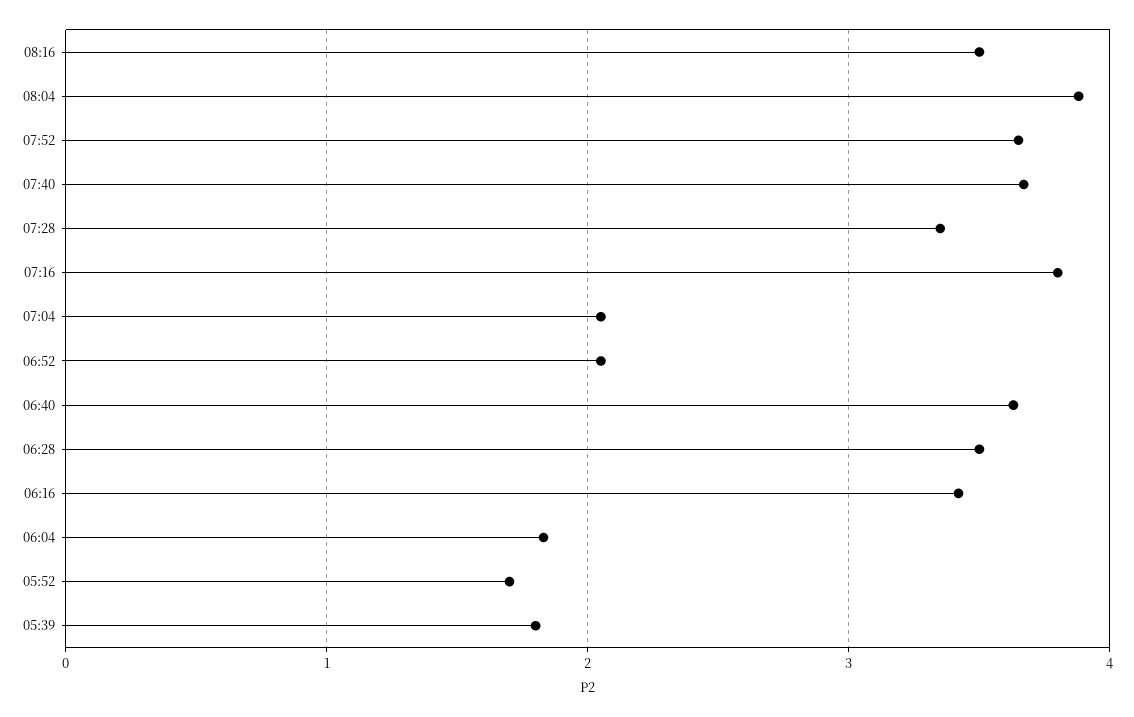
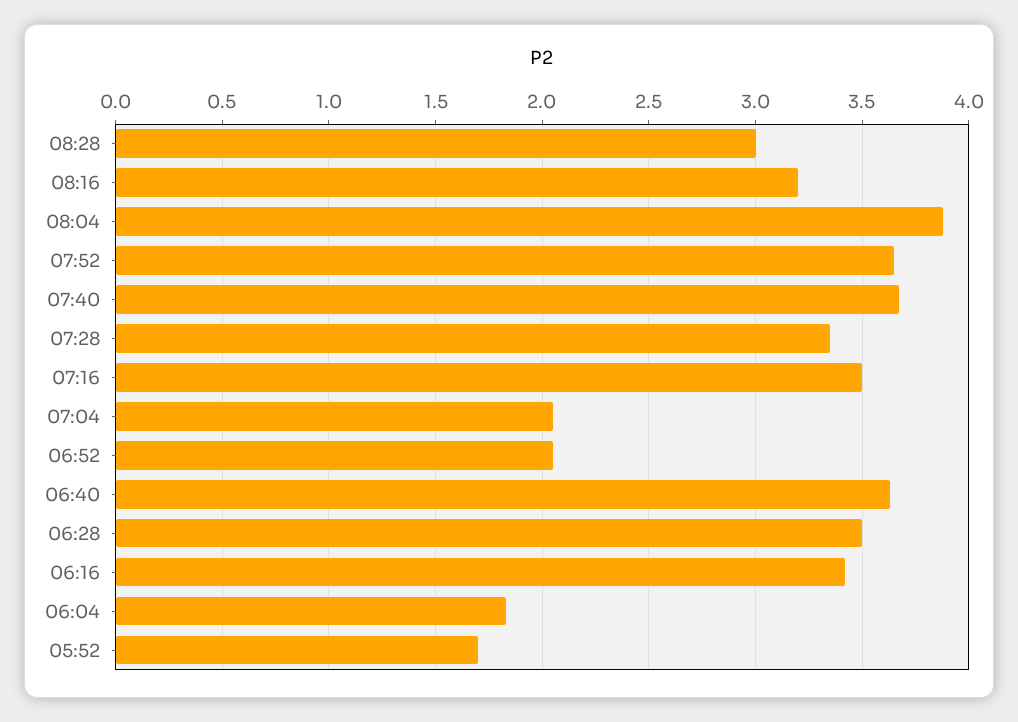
08:16: 3.5 -> 3.2
07:16: 3.8 -> 3.5
05:39: 1.8 -> none
08:28: none -> 3

